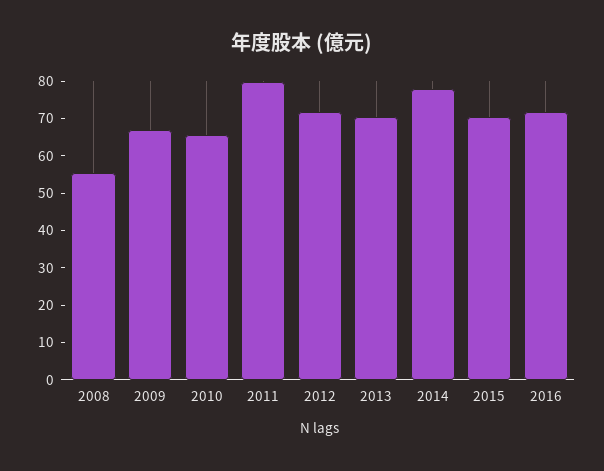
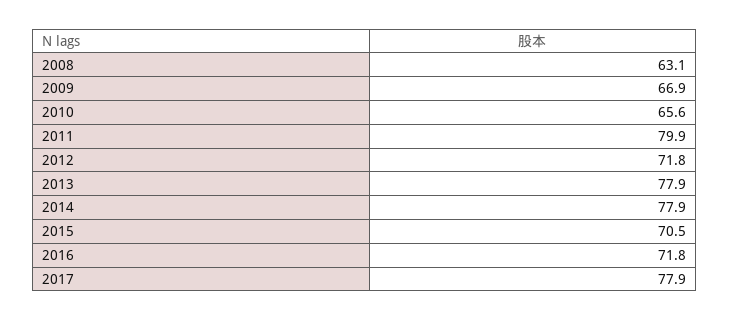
2008: 55 -> 63.1
2013: 70 -> 77.9
2017: none -> 77.9

